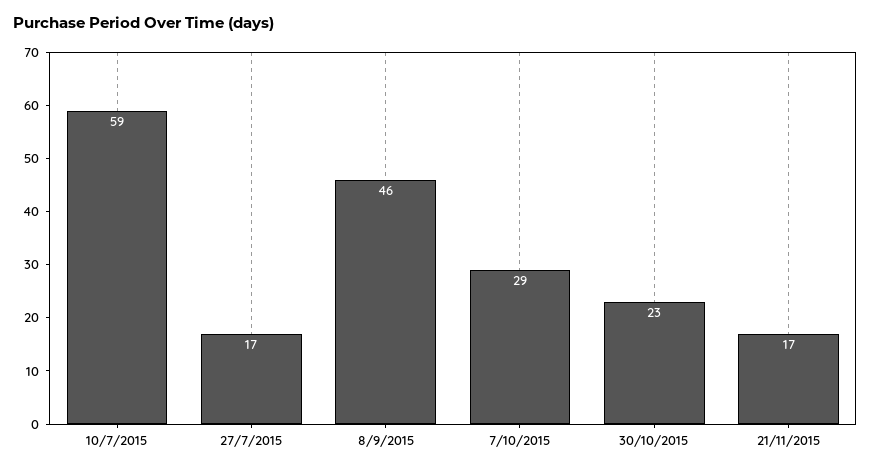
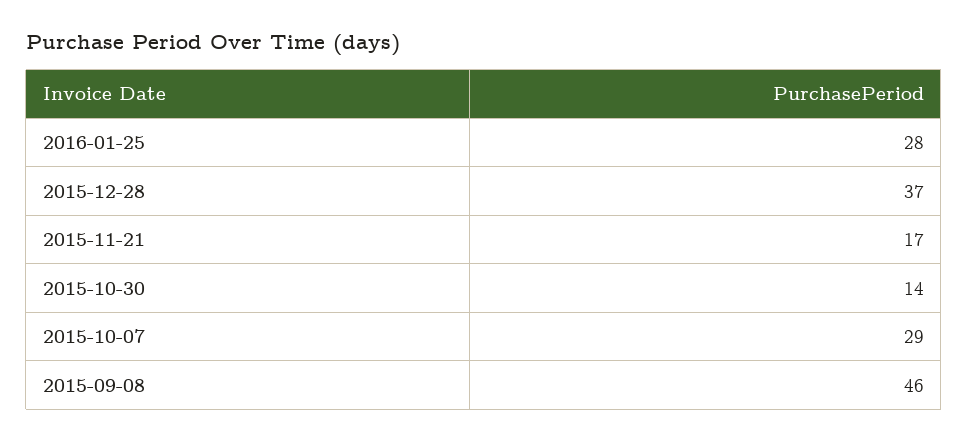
10/7/2015: 59 -> none
27/7/2015: 17 -> none
30/10/2015: 23 -> 14
2016-01-25: none -> 28
2015-12-28: none -> 37

